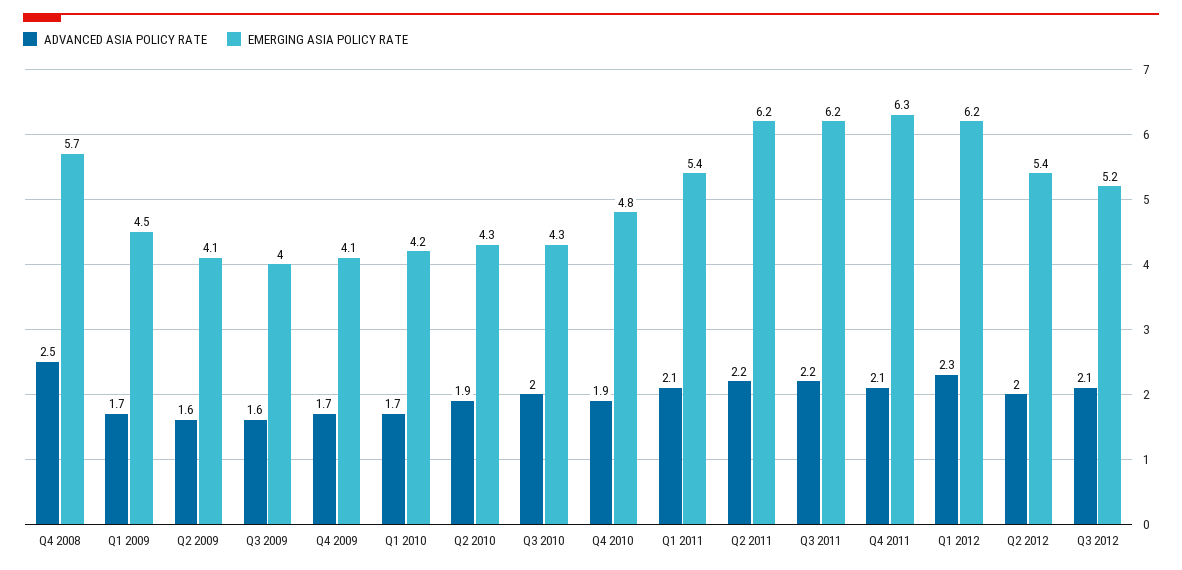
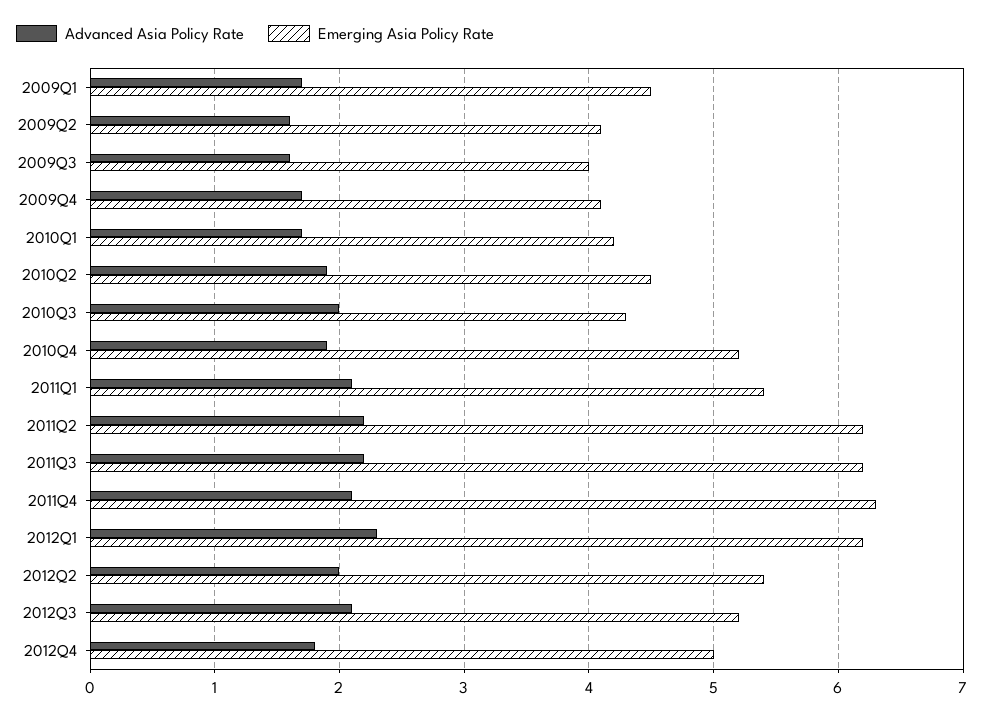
ADVANCED ASIA POLICY RATE, Q4 2008: 2.5 -> none
EMERGING ASIA POLICY RATE, Q4 2008: 5.7 -> none
EMERGING ASIA POLICY RATE, Q2 2010: 4.3 -> 4.5
EMERGING ASIA POLICY RATE, Q4 2010: 4.8 -> 5.2
ADVANCED ASIA POLICY RATE, 2012Q4: none -> 1.8
EMERGING ASIA POLICY RATE, 2012Q4: none -> 5

